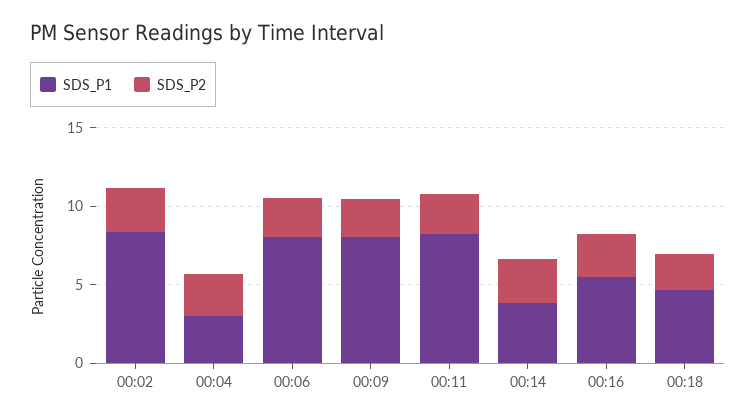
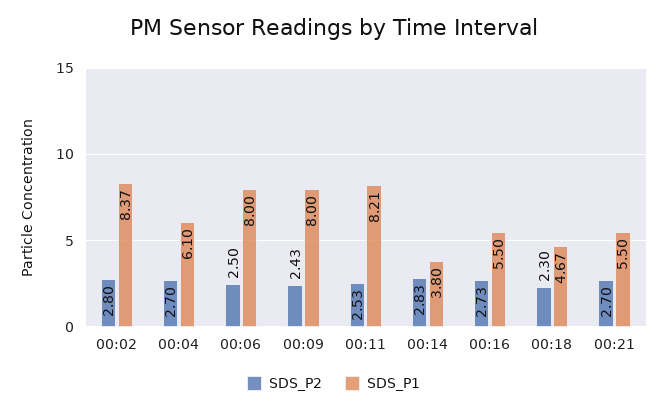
SDS_P1, 00:04: 3 -> 6.1
SDS_P2, 00:21: none -> 2.7
SDS_P1, 00:21: none -> 5.5

